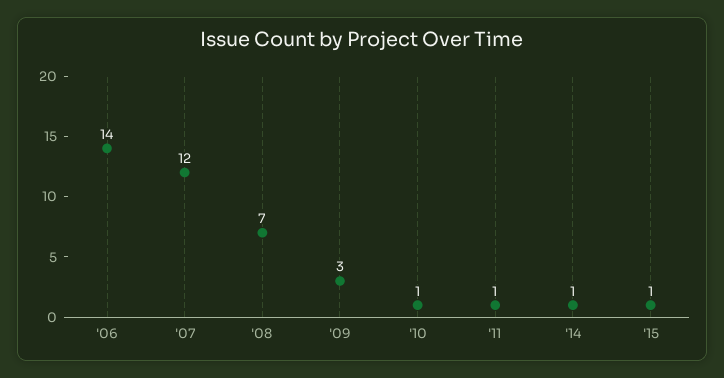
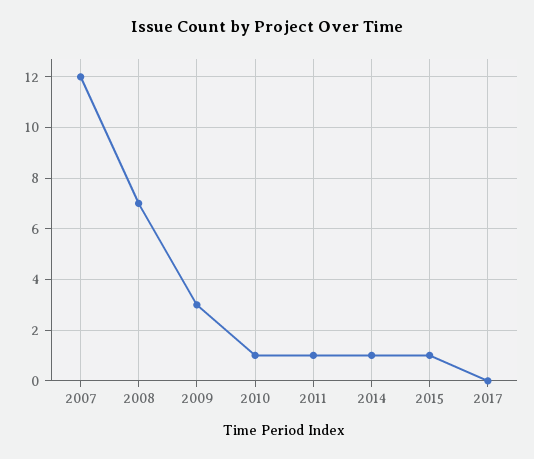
'06: 14 -> none
2017: none -> 0

